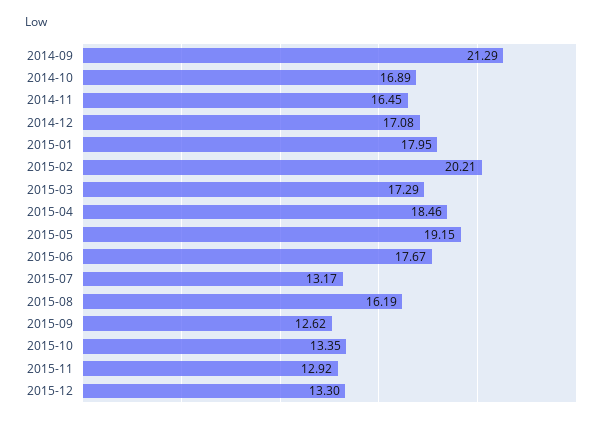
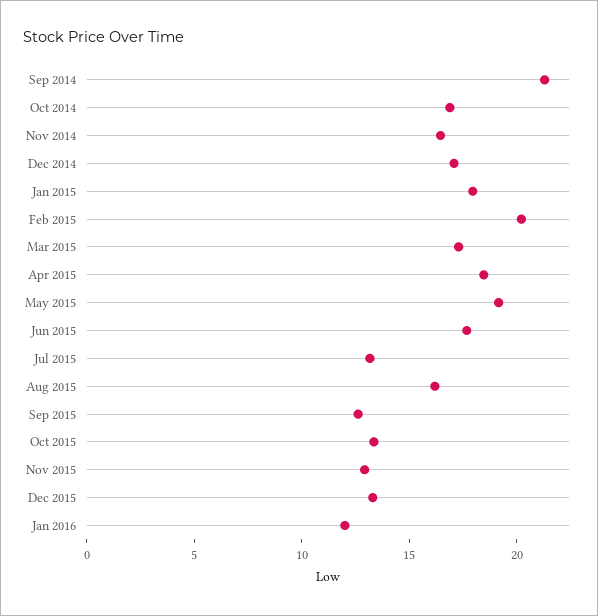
Jan 2016: none -> 12

